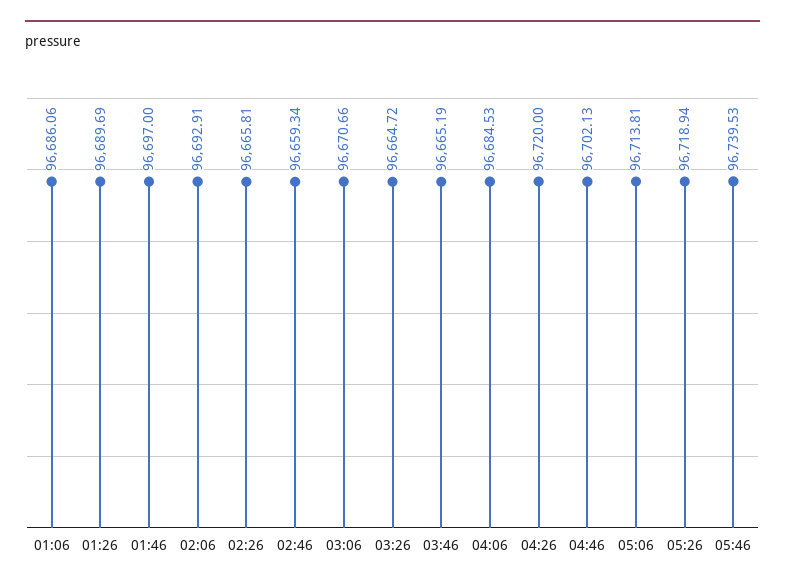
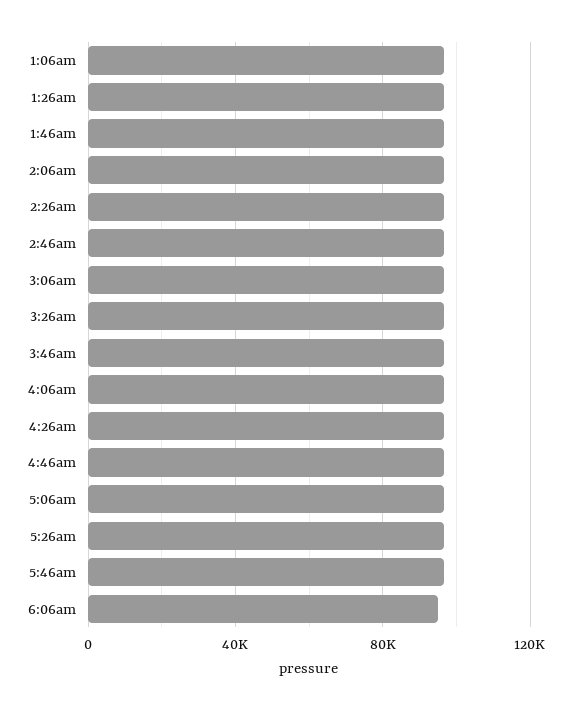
6:06am: none -> 95000

